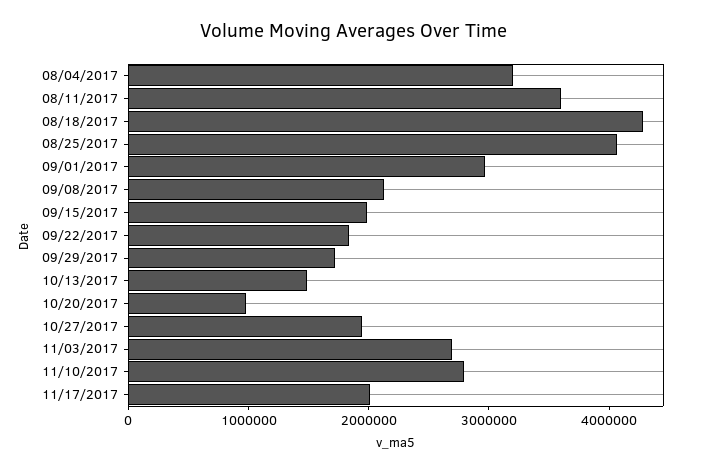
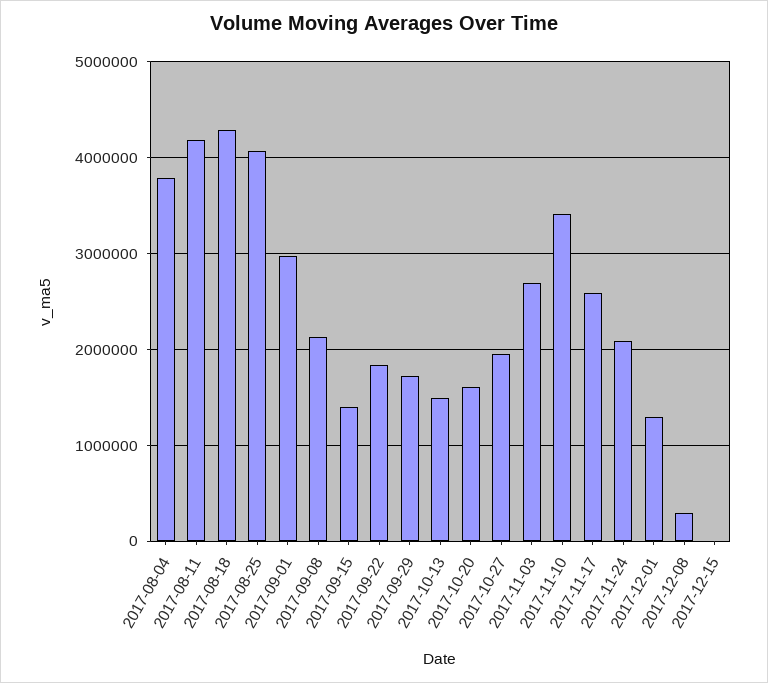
08/04/2017: 3200000 -> 3800000
08/11/2017: 3600000 -> 4200000
09/15/2017: 2000000 -> 1400000
10/20/2017: 1000000 -> 1600000
11/10/2017: 2800000 -> 3400000
11/17/2017: 2000000 -> 2600000
2017-11-24: none -> 2100000
2017-12-01: none -> 1300000
2017-12-08: none -> 300000
2017-12-15: none -> 0

